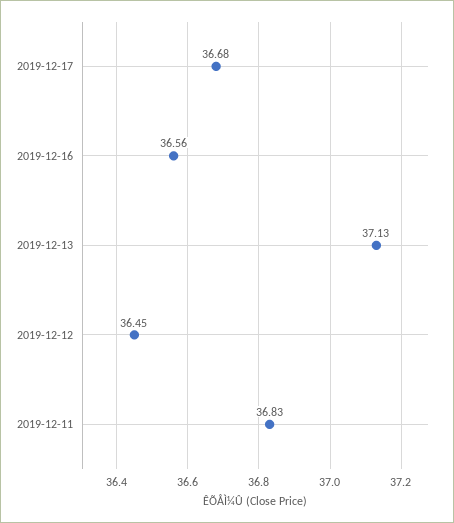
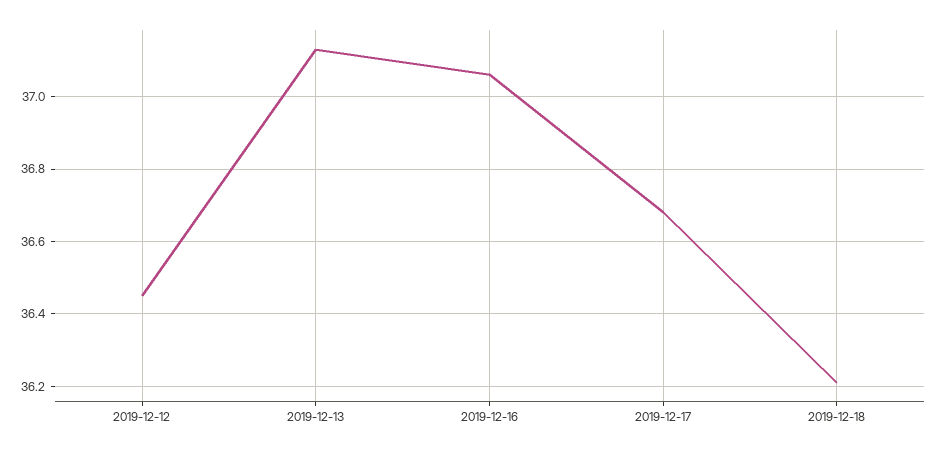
2019-12-16: 36.56 -> 37.05
2019-12-11: 36.83 -> none
2019-12-18: none -> 36.2

